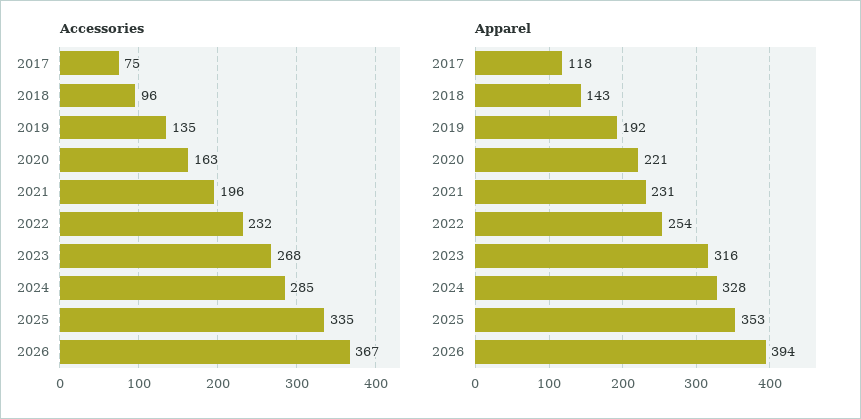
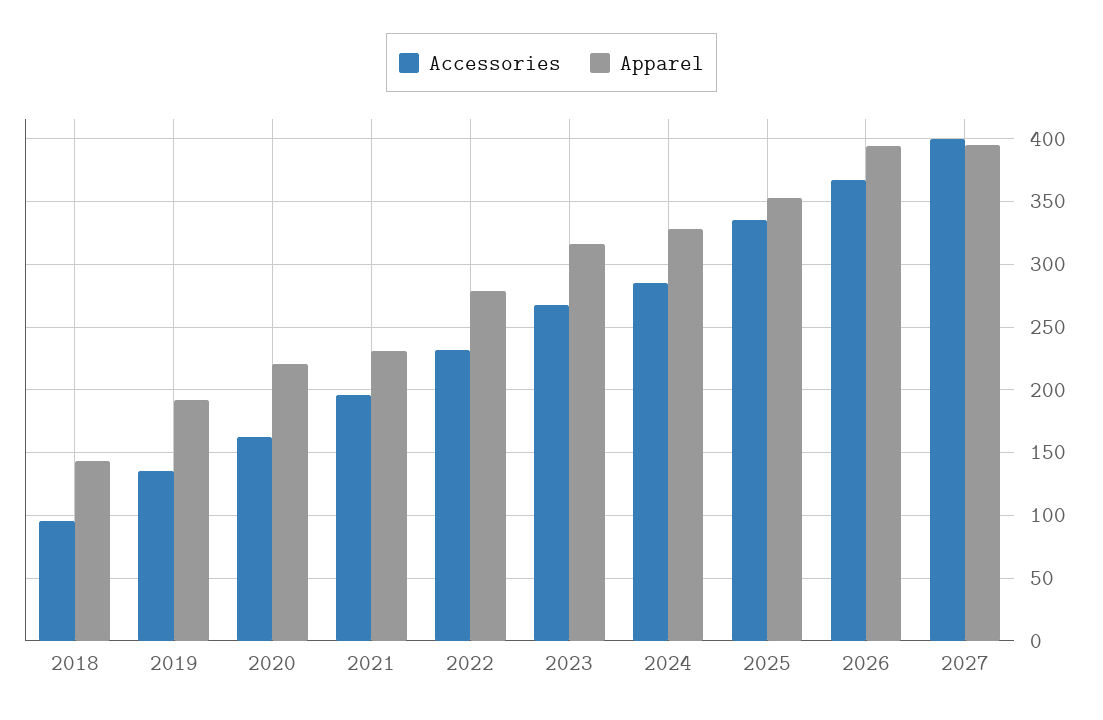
Accessories, 2017: 75 -> none
Apparel, 2017: 118 -> none
Apparel, 2022: 254 -> 280
Accessories, 2027: none -> 400
Apparel, 2027: none -> 395

